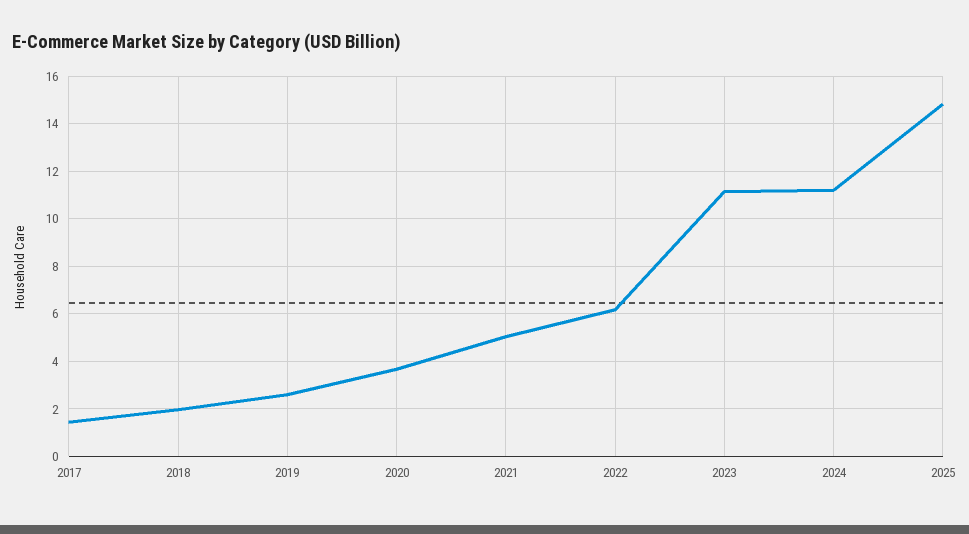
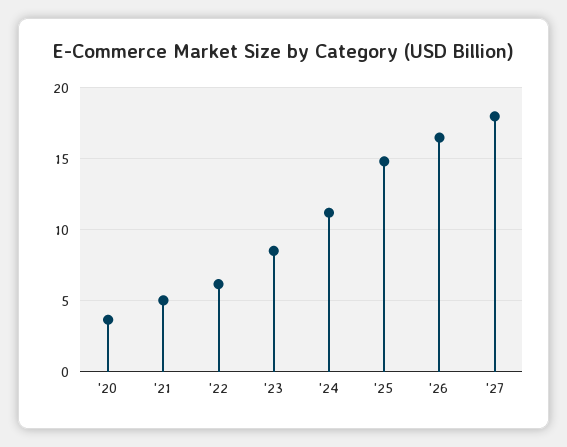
2017: 1.5 -> none
2018: 2 -> none
2019: 2.5 -> none
2023: 11 -> 8.5
'26: none -> 16.5
'27: none -> 18

